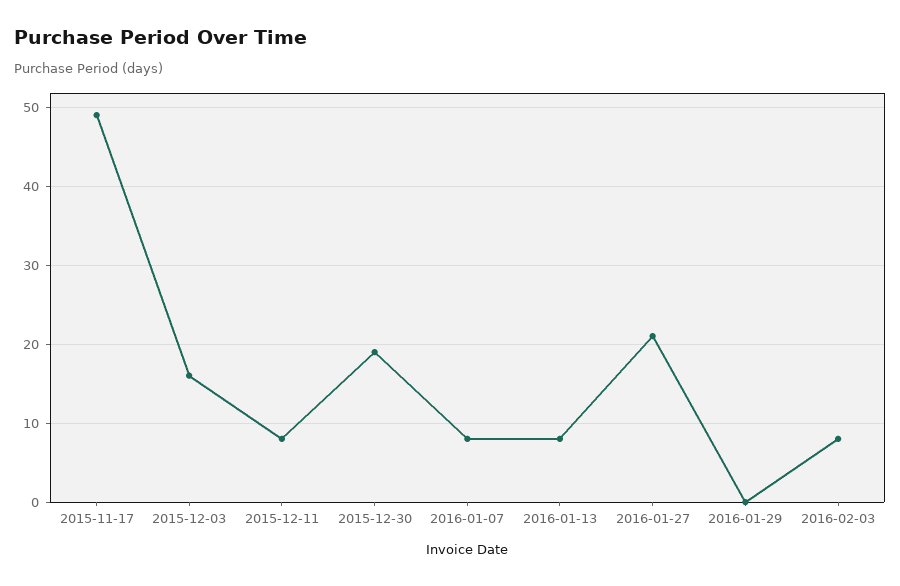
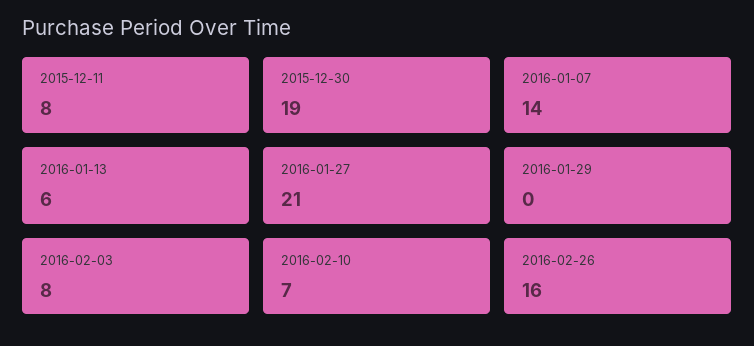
2015-11-17: 49 -> none
2015-12-03: 16 -> none
2016-01-07: 8 -> 14
2016-01-13: 8 -> 6
2016-02-10: none -> 7
2016-02-26: none -> 16

